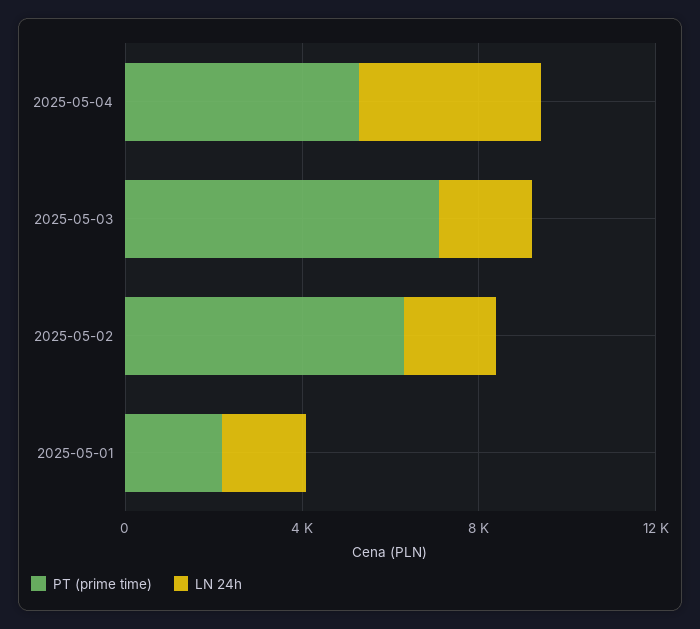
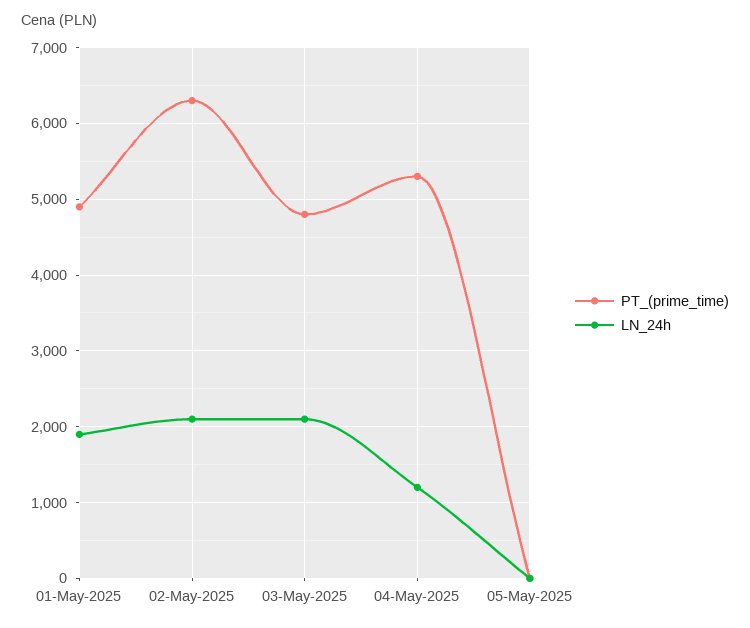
LN 24h, 2025-05-04: 4000 -> 1200
PT (prime time), 2025-05-03: 7000 -> 4800
PT (prime time), 2025-05-01: 2000 -> 4900
PT (prime time), 05-May-2025: none -> 0
LN 24h, 05-May-2025: none -> 0

